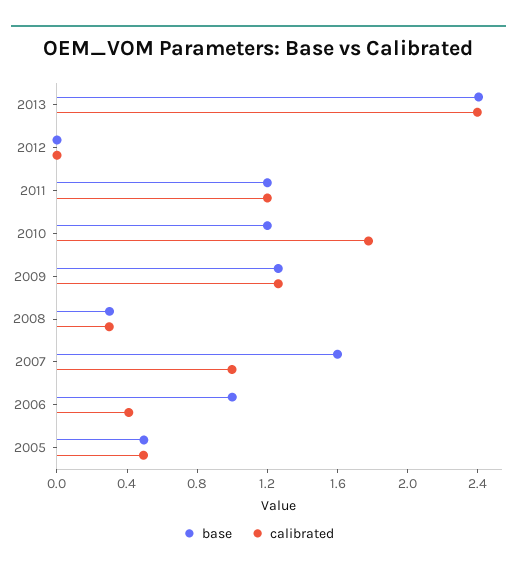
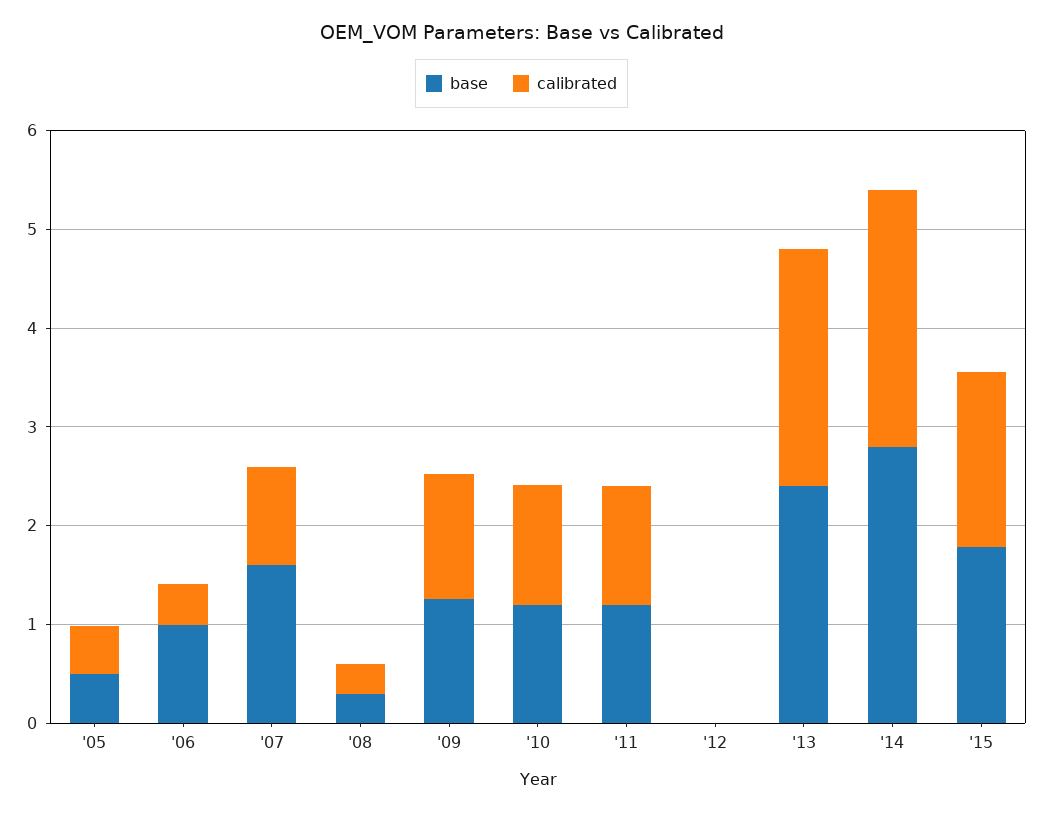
calibrated, 2010: 1.8 -> 1.2
base, '14: none -> 2.8
calibrated, '14: none -> 2.6
base, '15: none -> 1.8
calibrated, '15: none -> 1.8

